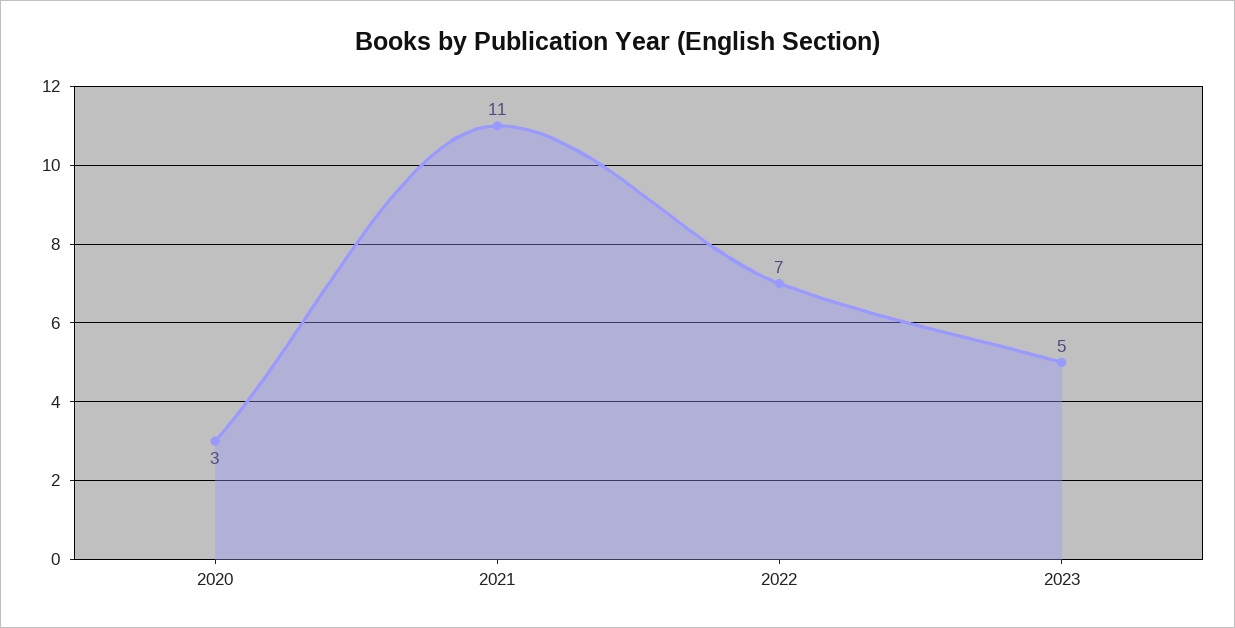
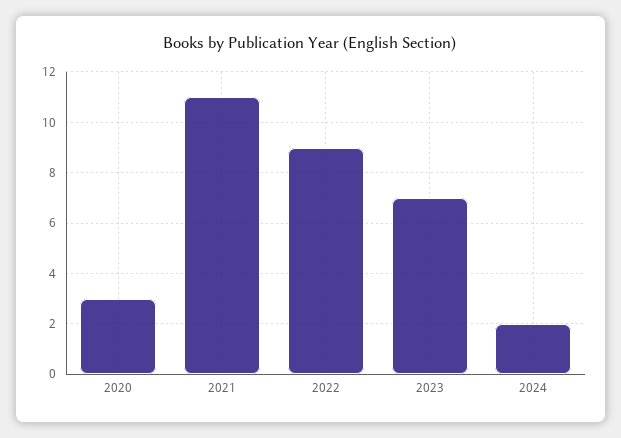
2022: 7 -> 9
2023: 5 -> 7
2024: none -> 2

